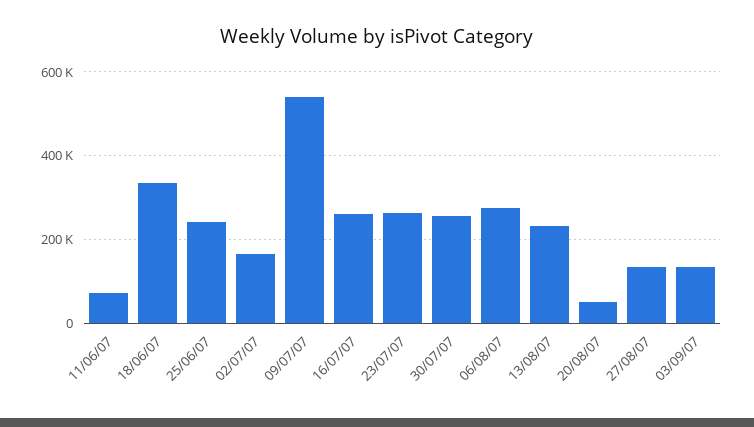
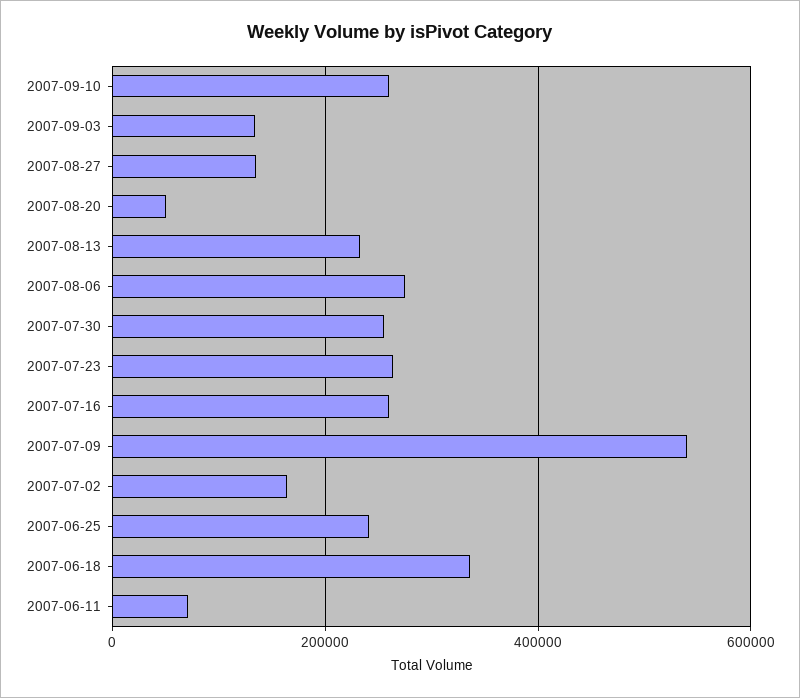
2007-09-10: none -> 260000

